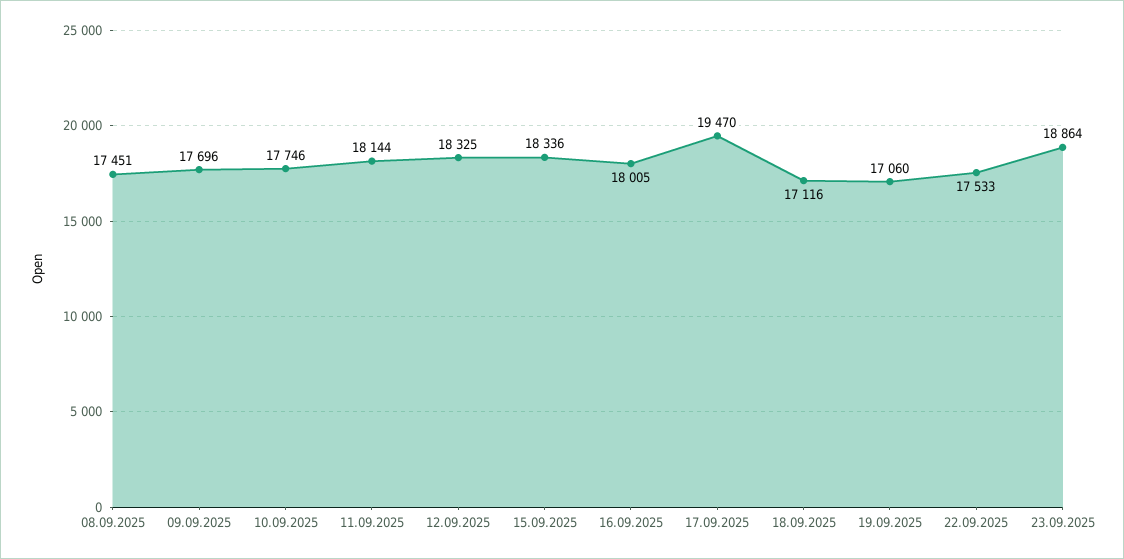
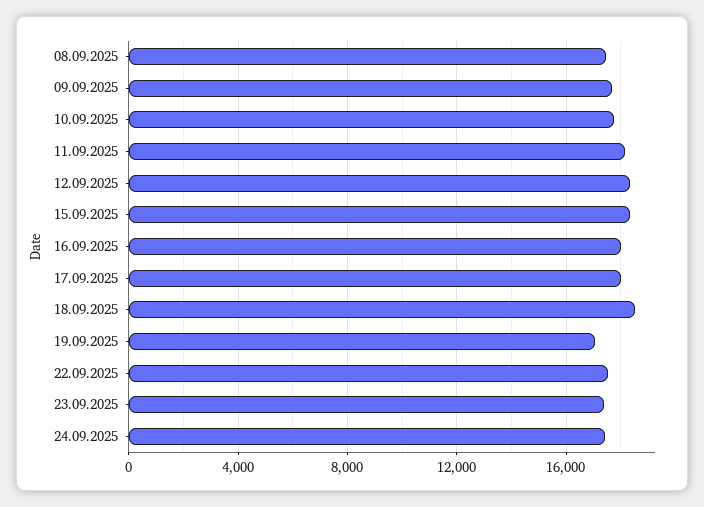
17.09.2025: 19470 -> 18000
18.09.2025: 17116 -> 18500
23.09.2025: 18864 -> 17500
24.09.2025: none -> 17500

